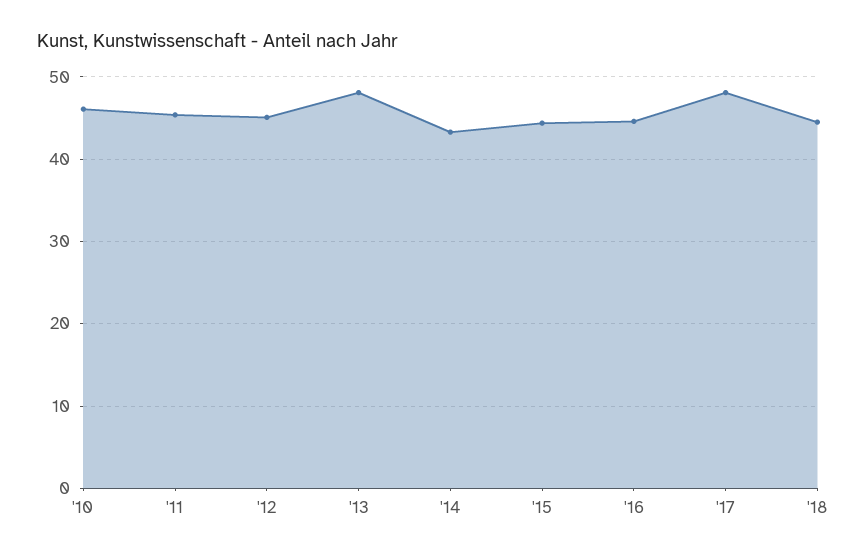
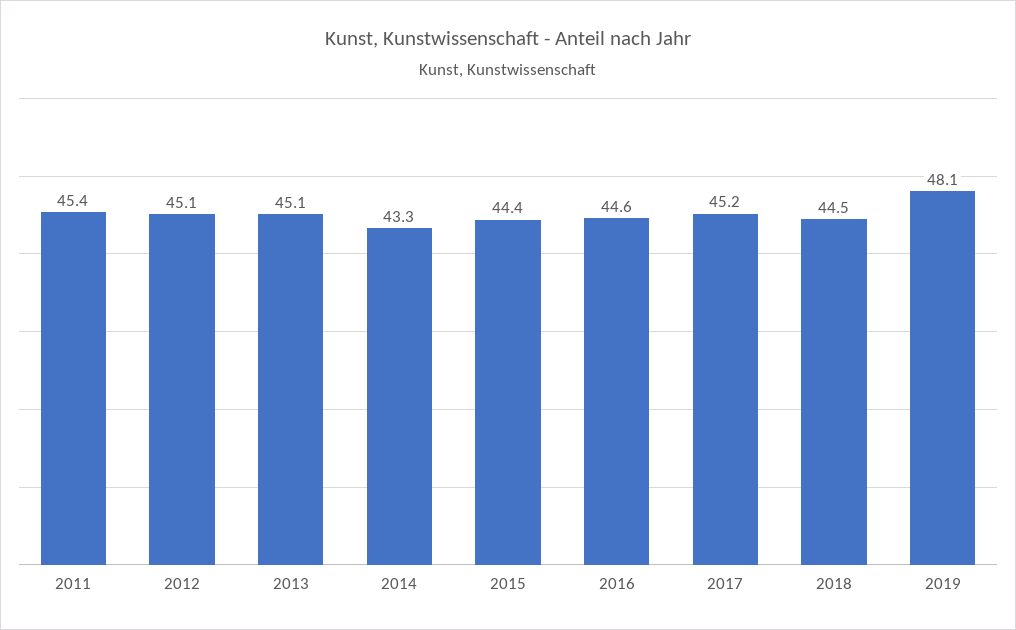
'10: 46 -> none
'13: 48 -> 45.1
'17: 48 -> 45.2
2019: none -> 48.1

